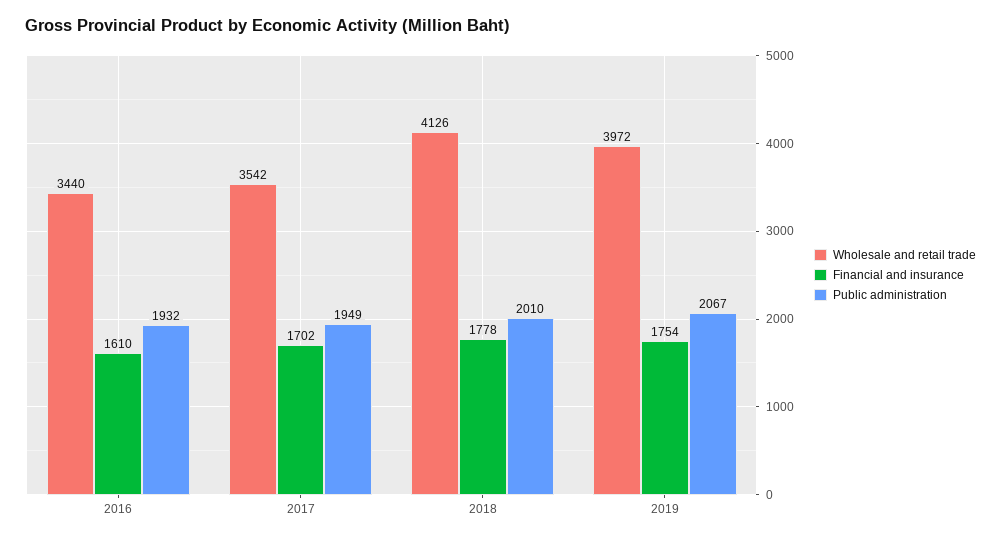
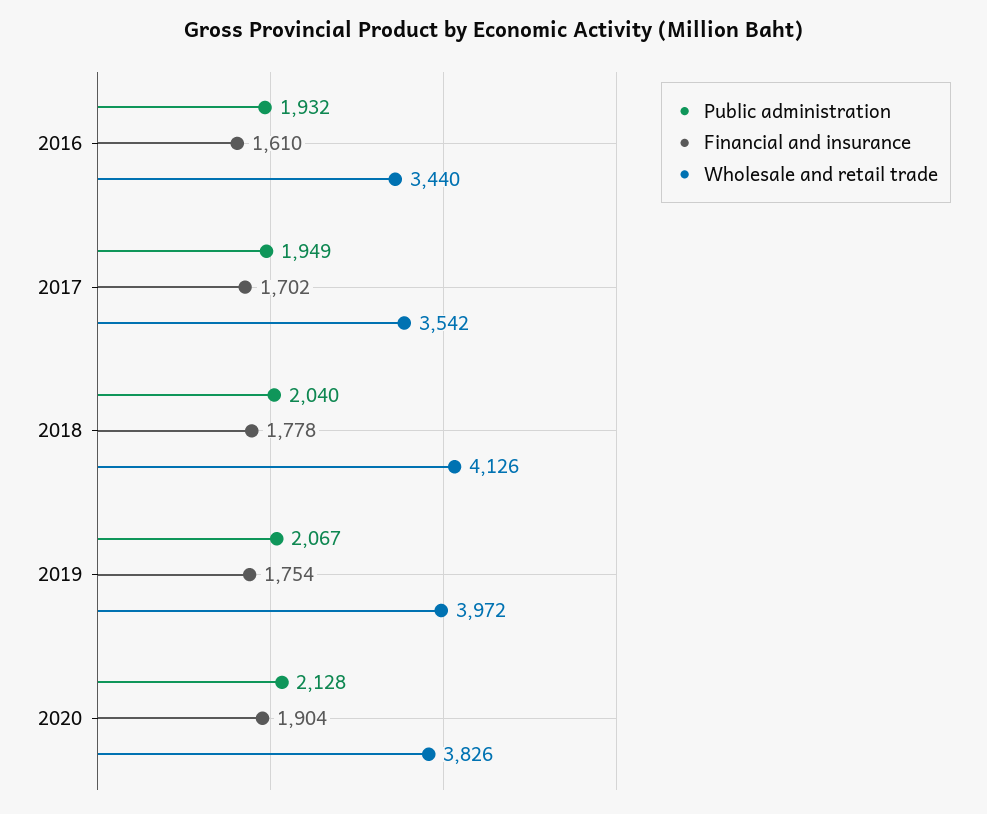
Public administration, 2018: 2010 -> 2040
Public administration, 2020: none -> 2128
Financial and insurance, 2020: none -> 1904
Wholesale and retail trade, 2020: none -> 3826

